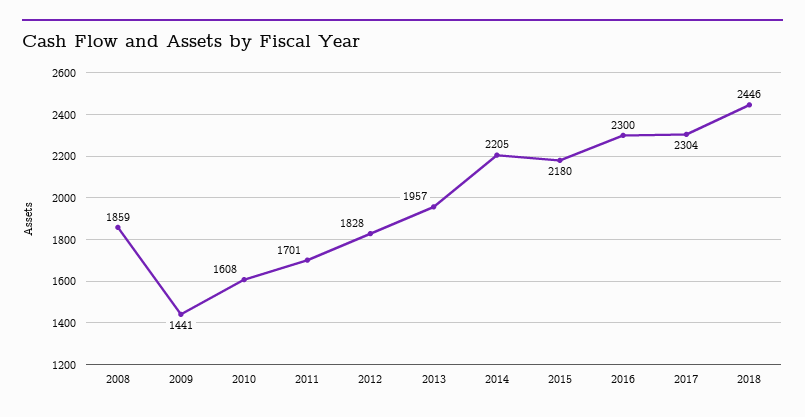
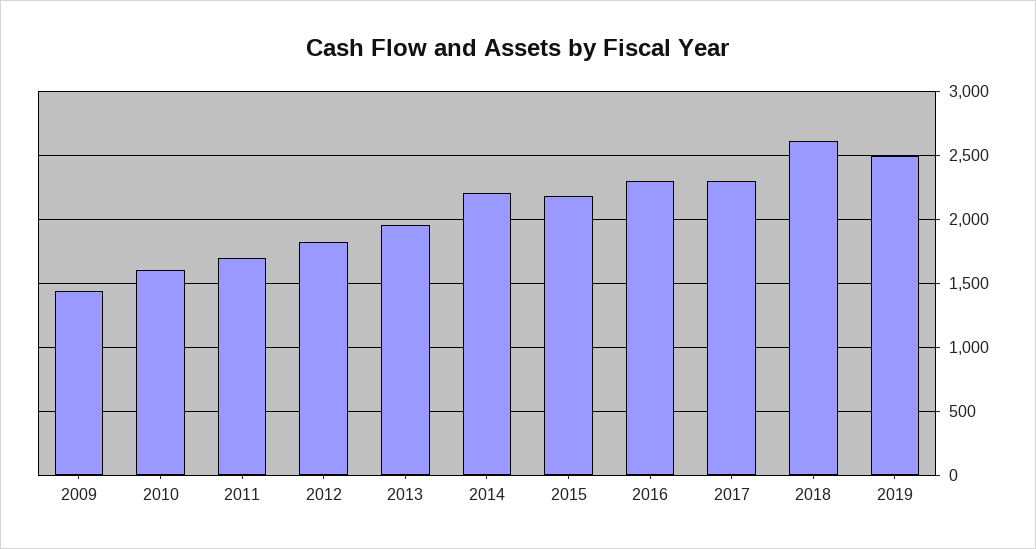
2008: 1859 -> none
2018: 2446 -> 2600
2019: none -> 2500

